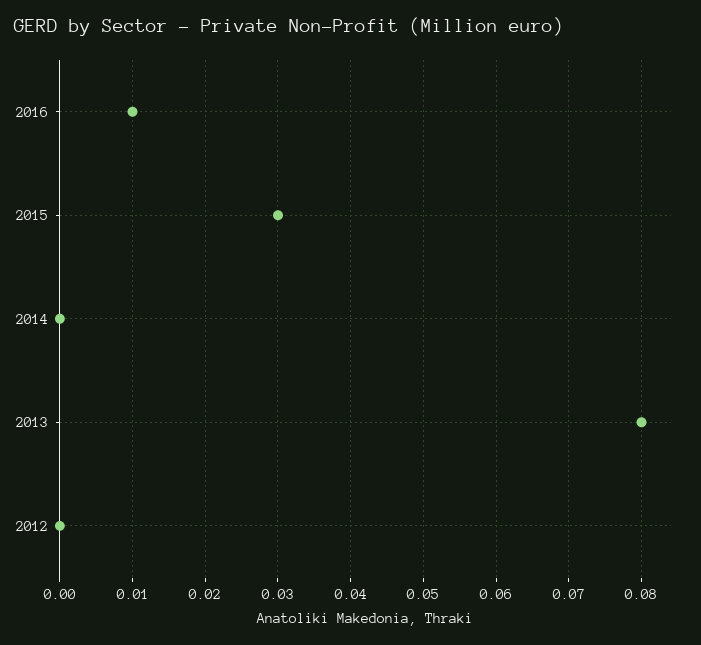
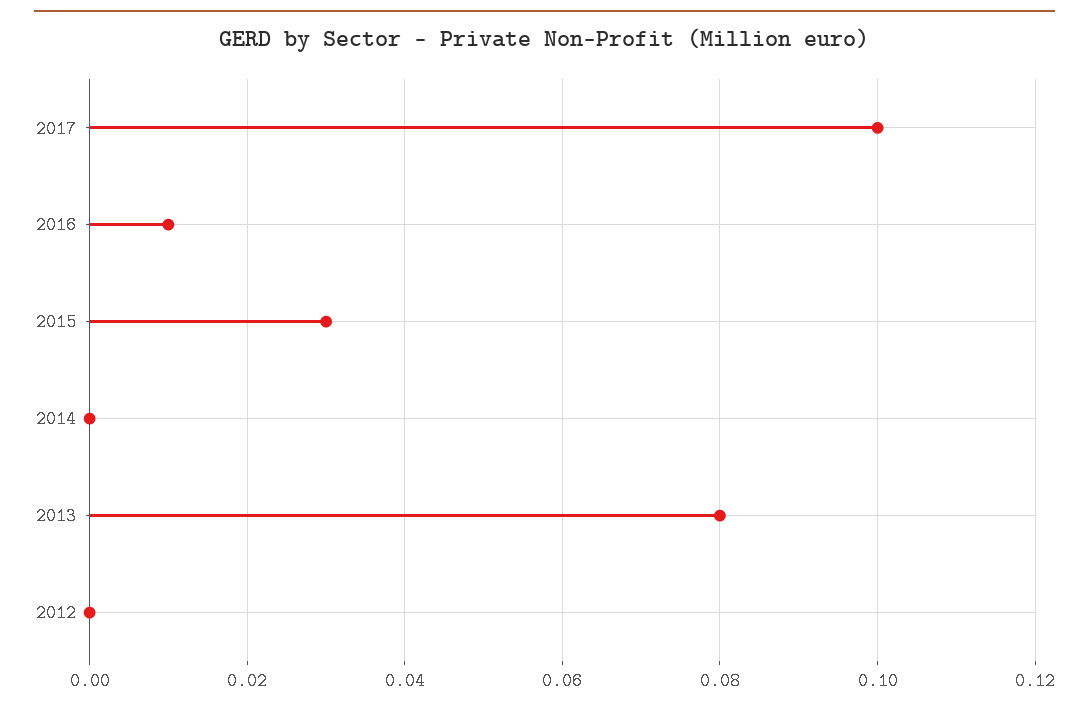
2017: none -> 0.1

